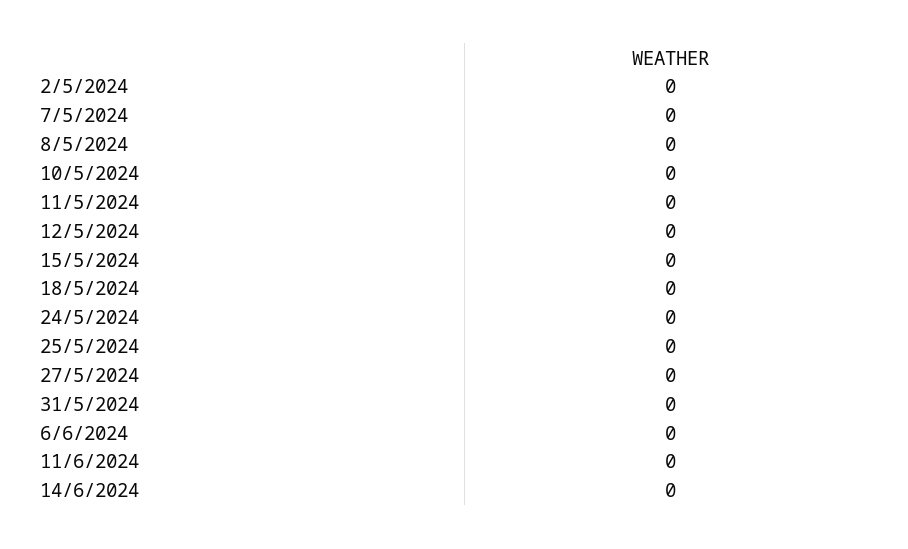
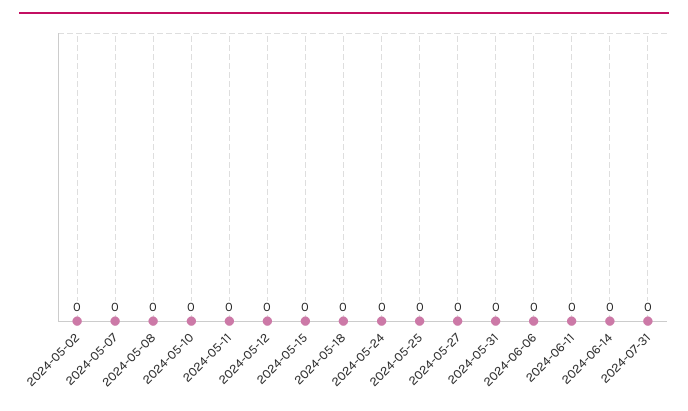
2024-07-31: none -> 0

